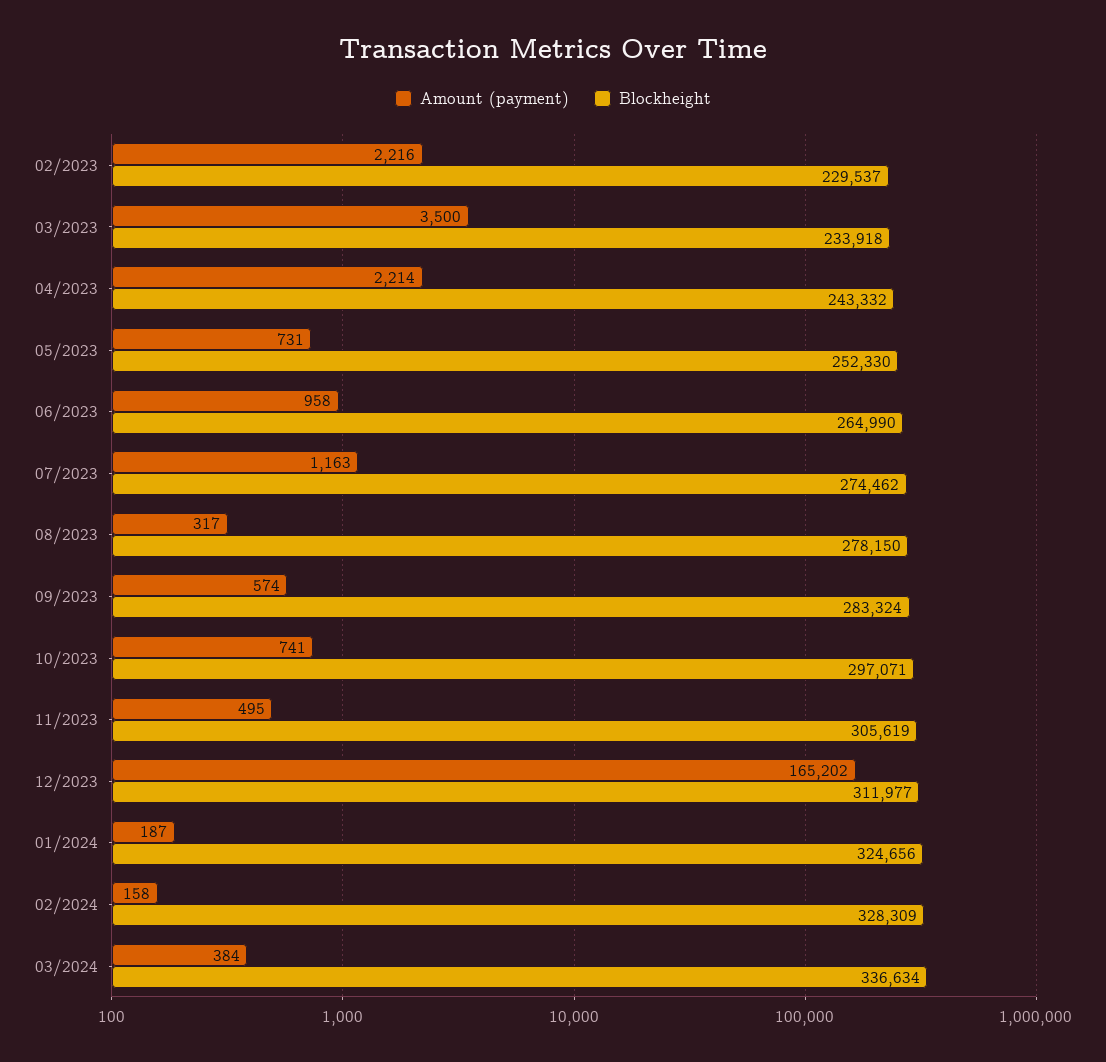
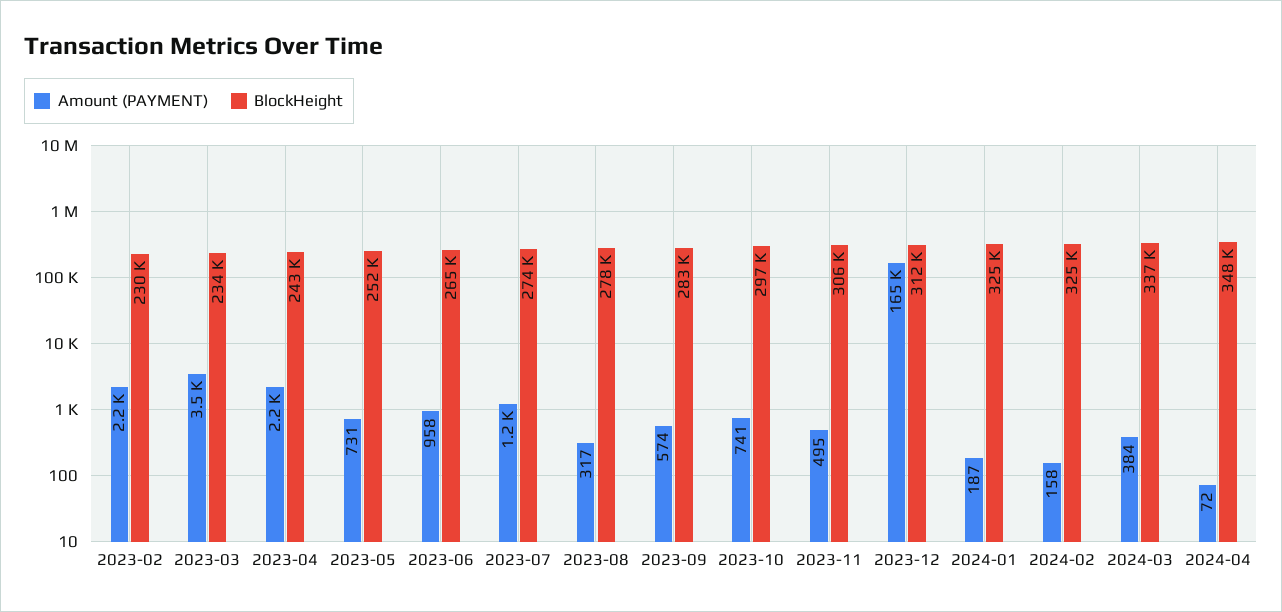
Blockheight, 02/2024: 328309 -> 325000
Amount (payment), 2024-04: none -> 72
Blockheight, 2024-04: none -> 348000

